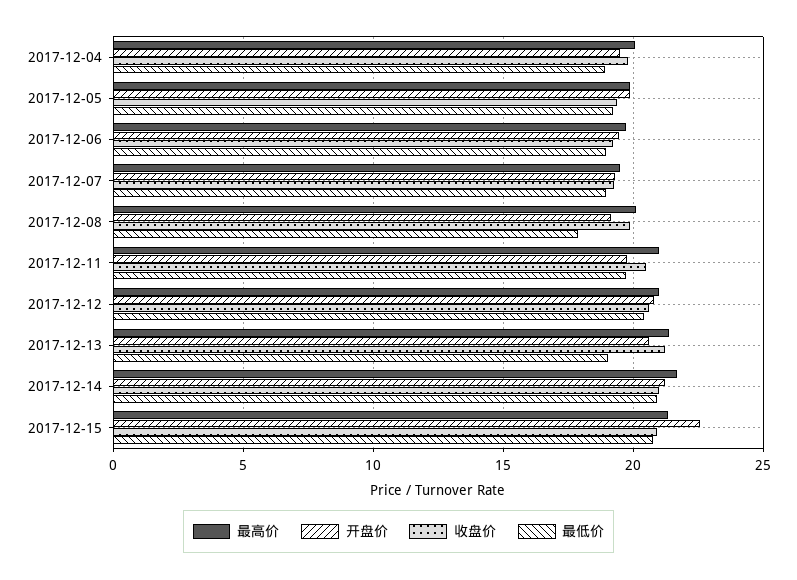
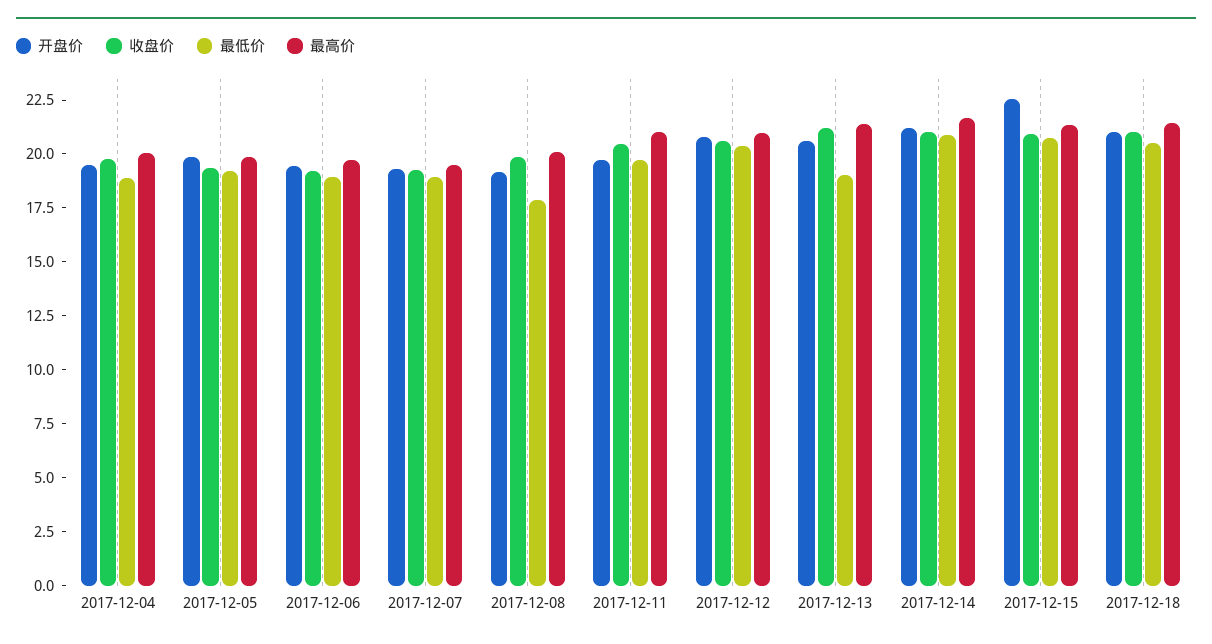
开盘价, 2017-12-18: none -> 21
收盘价, 2017-12-18: none -> 21
最低价, 2017-12-18: none -> 20.5
最高价, 2017-12-18: none -> 21.5

